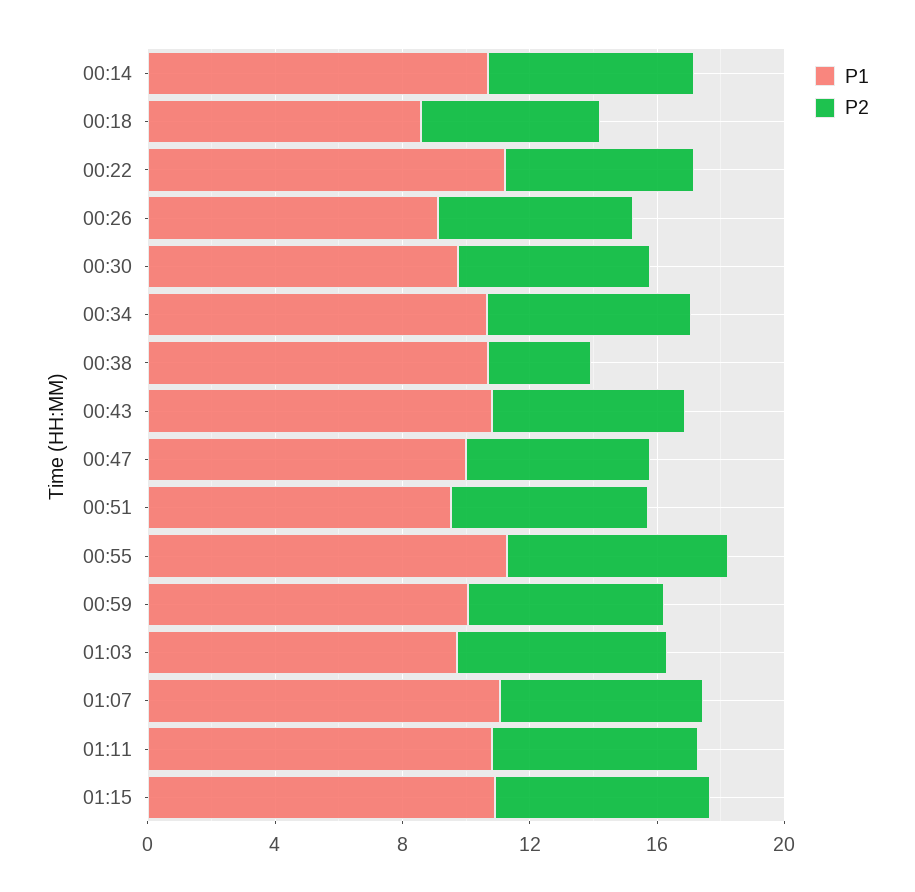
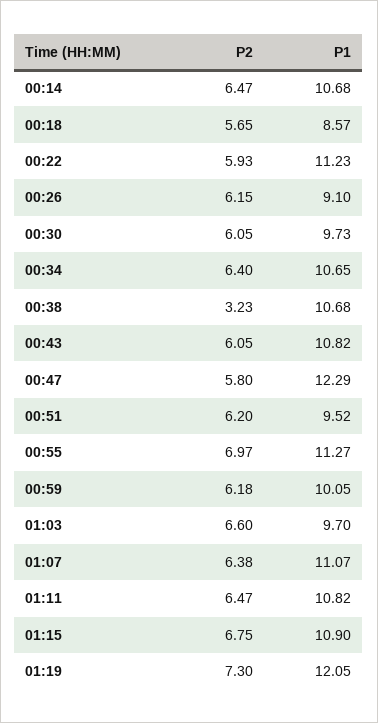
P1, 00:47: 10 -> 12.29
P2, 01:19: none -> 7.3
P1, 01:19: none -> 12.05

